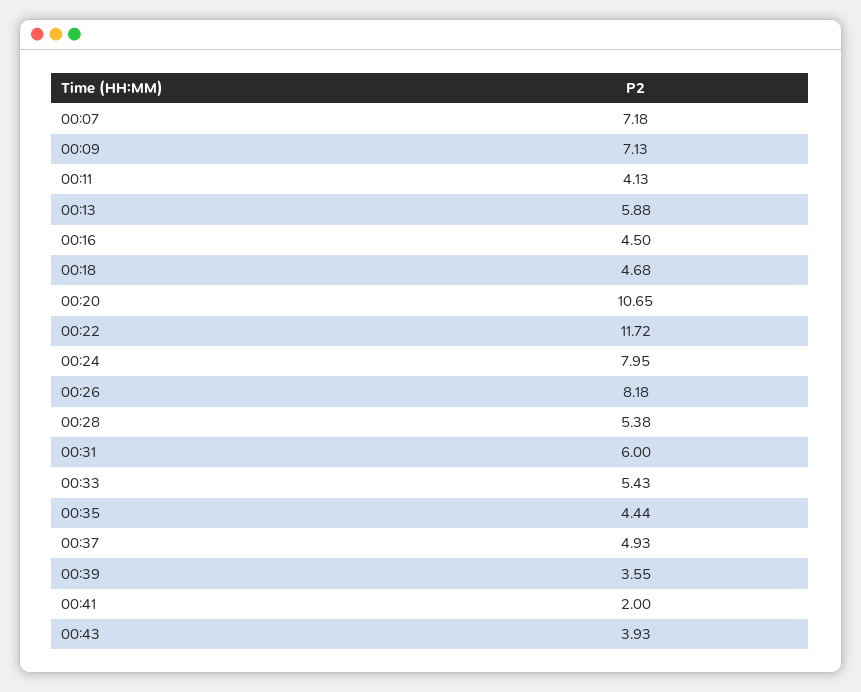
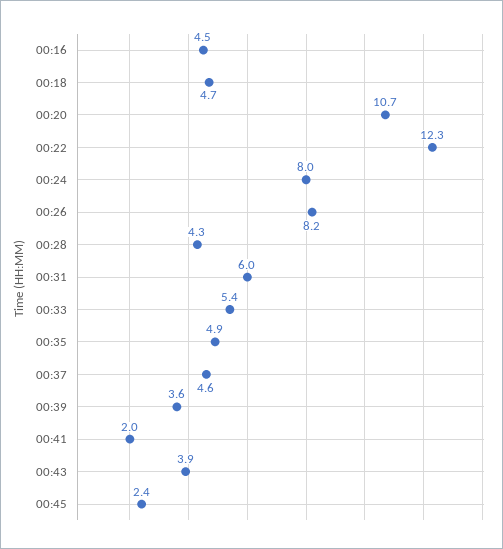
00:07: 7.18 -> none
00:09: 7.13 -> none
00:11: 4.13 -> none
00:13: 5.88 -> none
00:22: 11.72 -> 12.3
00:28: 5.38 -> 4.3
00:35: 4.44 -> 4.9
00:37: 4.93 -> 4.6
00:45: none -> 2.4

